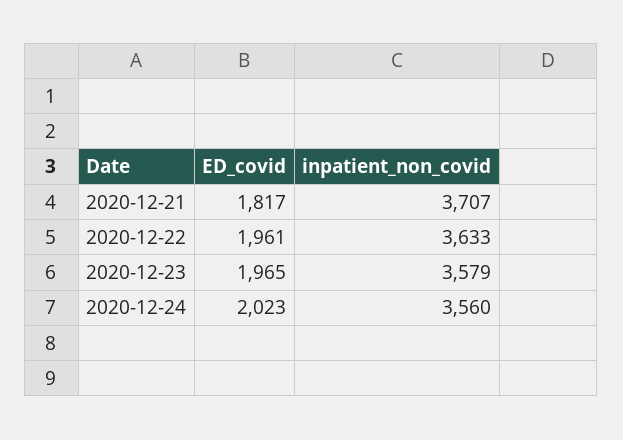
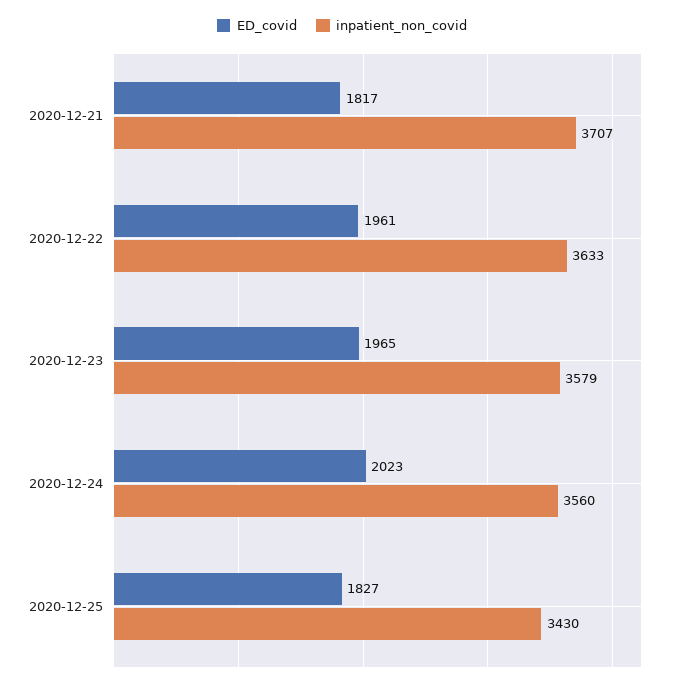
ED_covid, 2020-12-25: none -> 1827
inpatient_non_covid, 2020-12-25: none -> 3430

